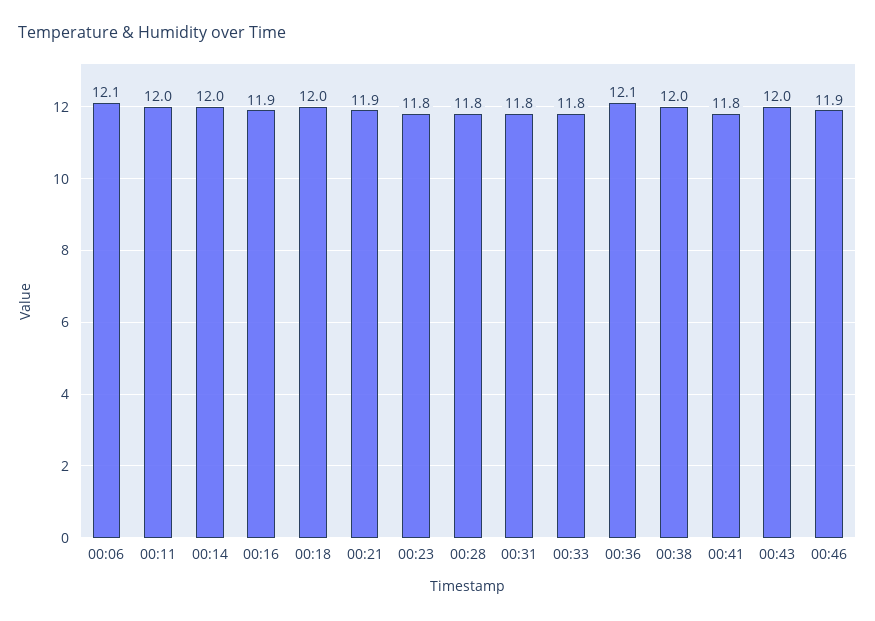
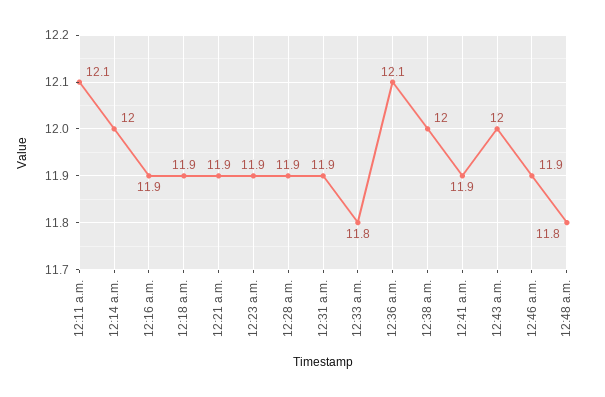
00:06: 12.1 -> none
00:11: 12 -> 12.1
00:18: 12 -> 11.9
00:23: 11.8 -> 11.9
00:28: 11.8 -> 11.9
00:31: 11.8 -> 11.9
00:41: 11.8 -> 11.9
12:48 a.m.: none -> 11.8

